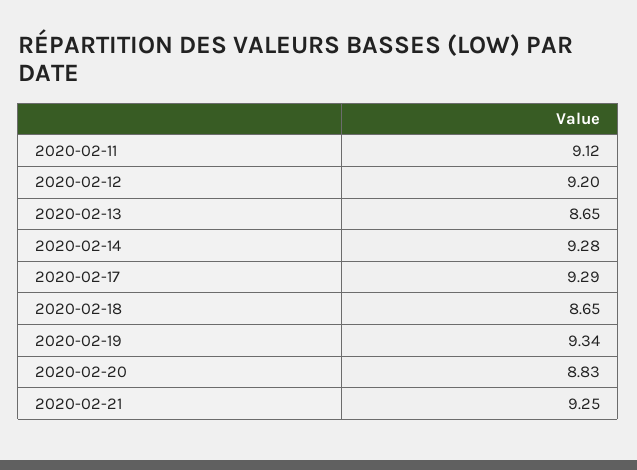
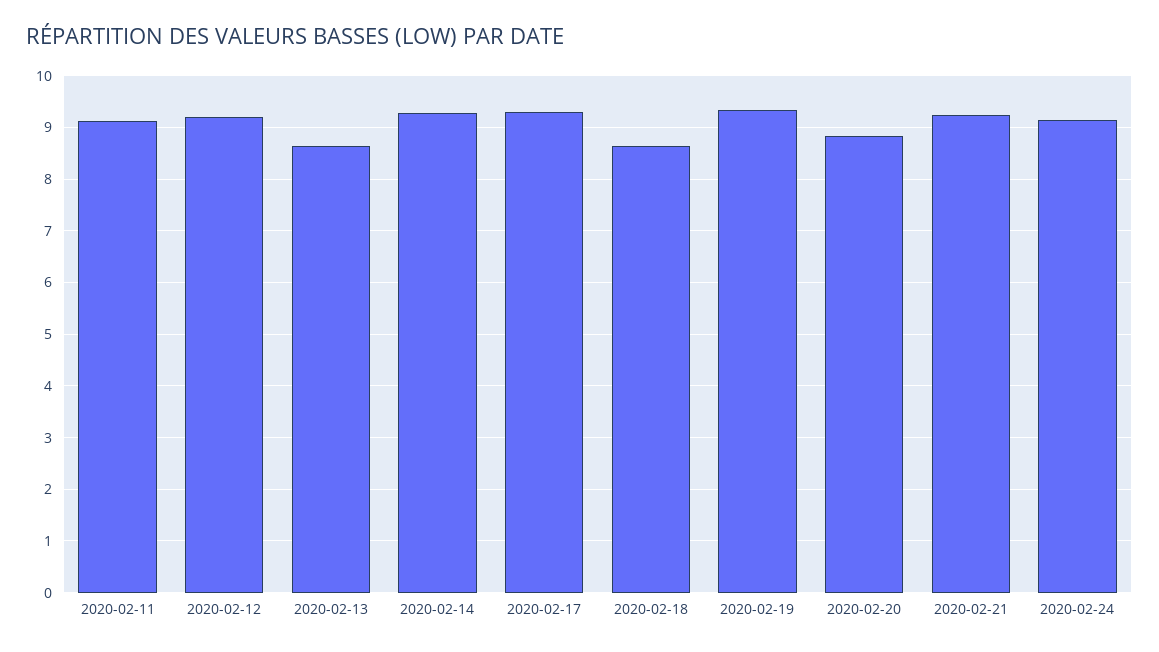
2020-02-24: none -> 9.2

